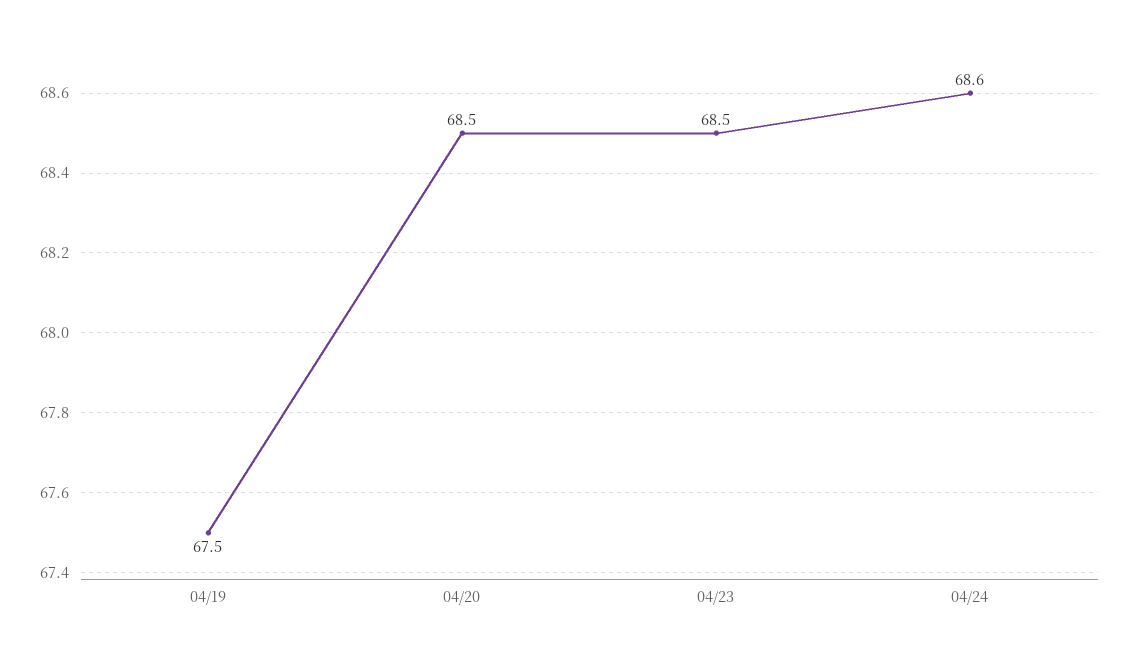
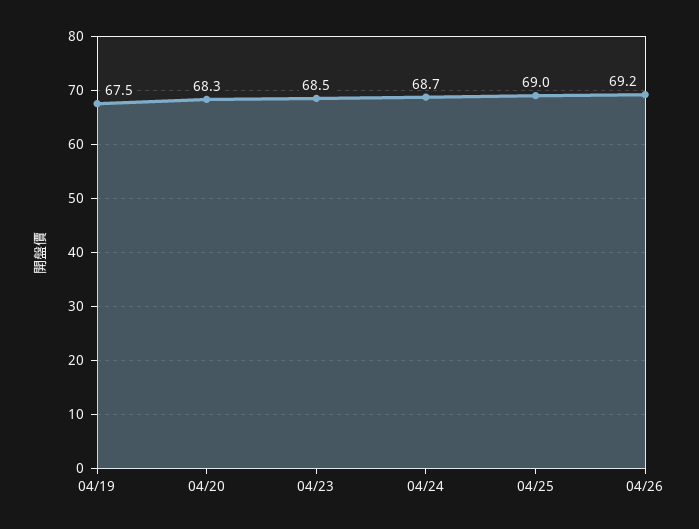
04/20: 68.5 -> 68.3
04/24: 68.6 -> 68.7
04/25: none -> 69
04/26: none -> 69.2

